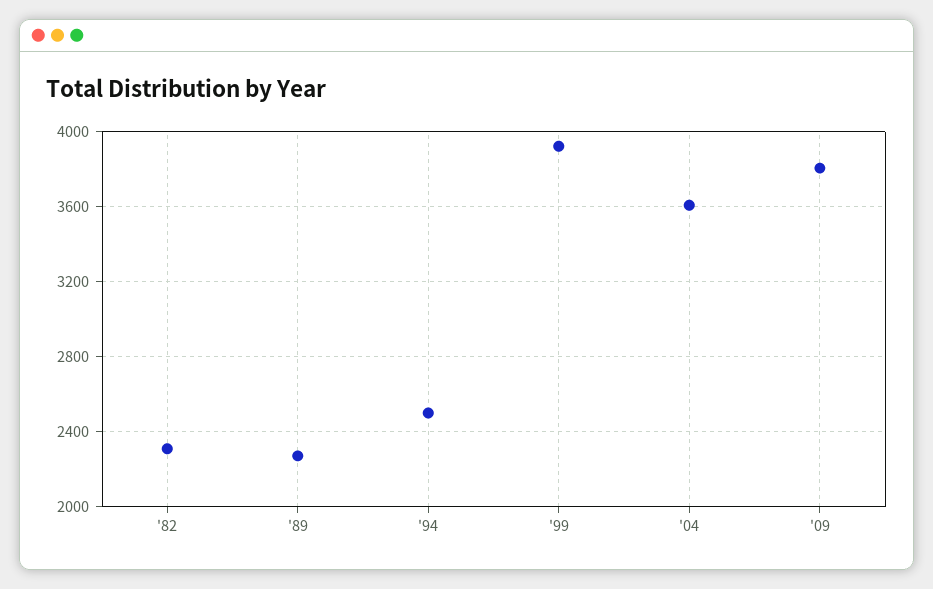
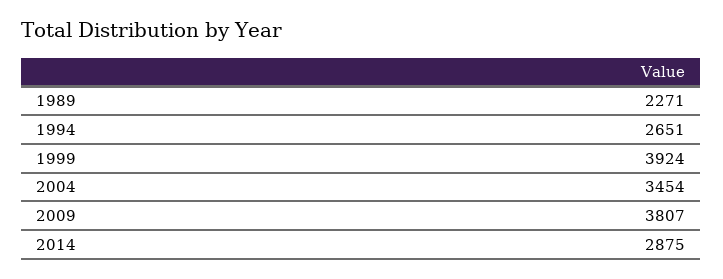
'82: 2300 -> none
'94: 2500 -> 2651
'04: 3600 -> 3454
2014: none -> 2875

